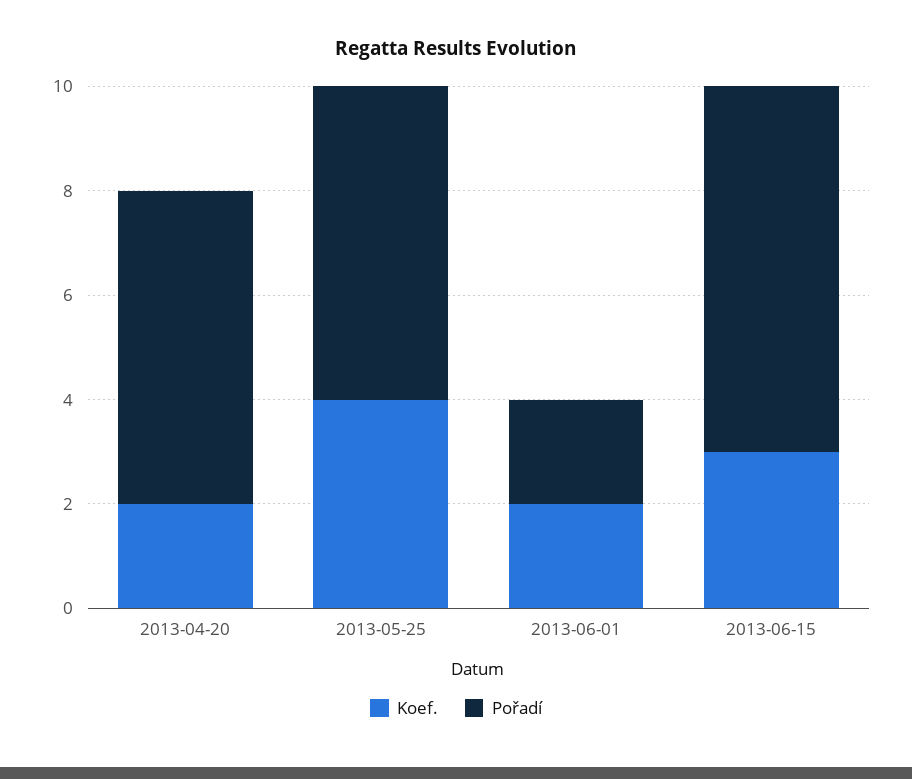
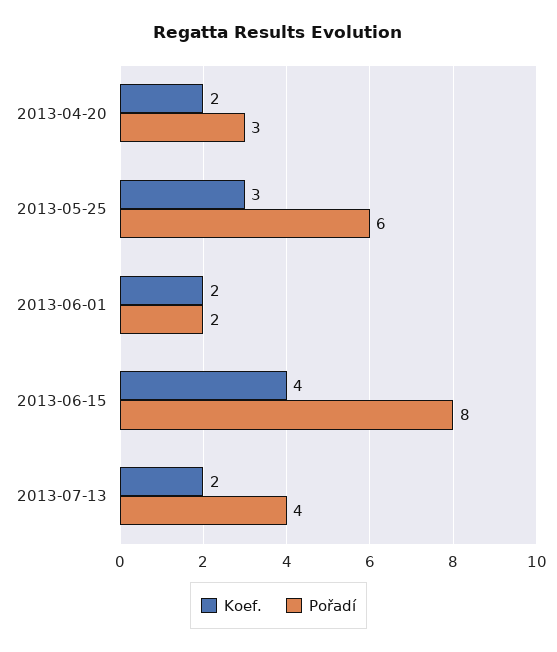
Pořadí, 2013-04-20: 6 -> 3
Koef., 2013-05-25: 4 -> 3
Koef., 2013-06-15: 3 -> 4
Pořadí, 2013-06-15: 7 -> 8
Koef., 2013-07-13: none -> 2
Pořadí, 2013-07-13: none -> 4

